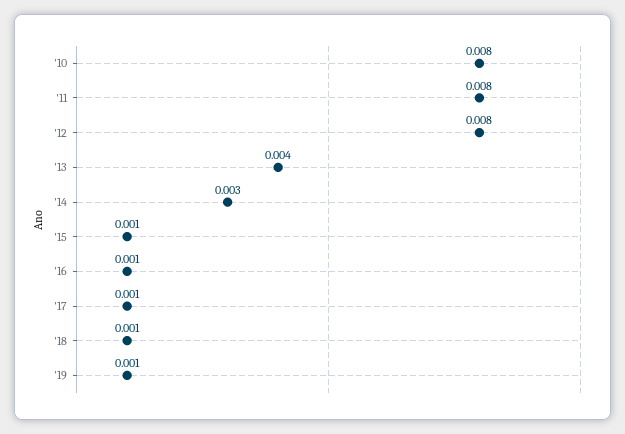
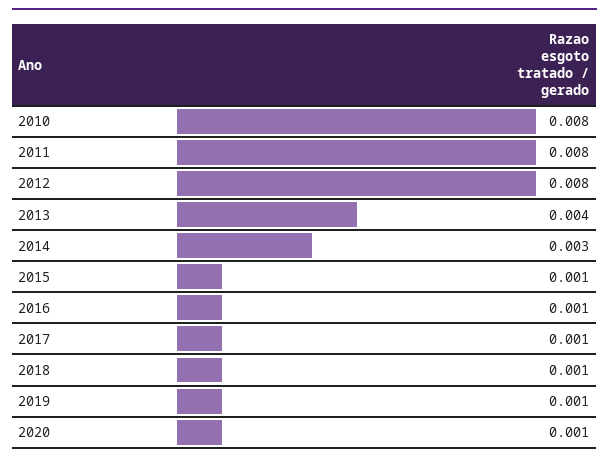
2020: none -> 0.001

